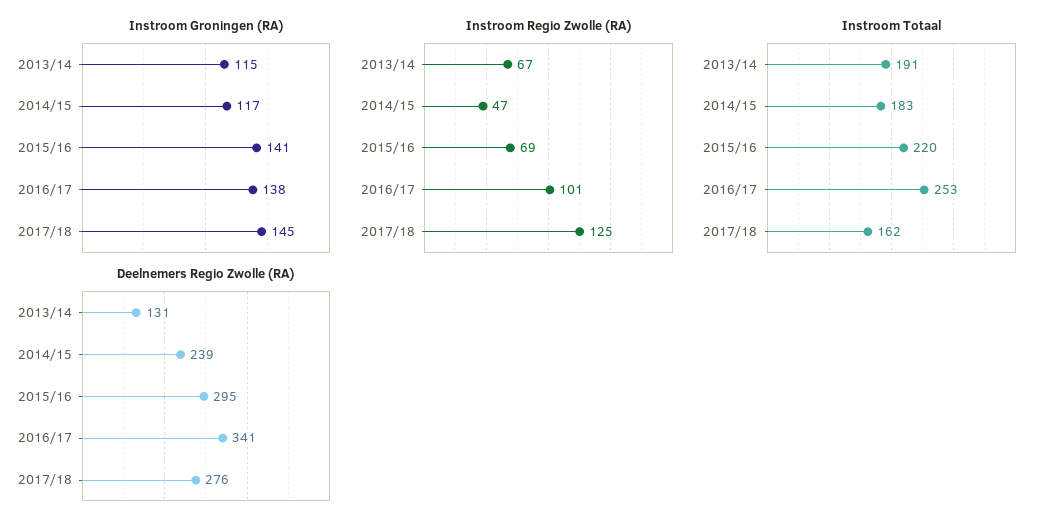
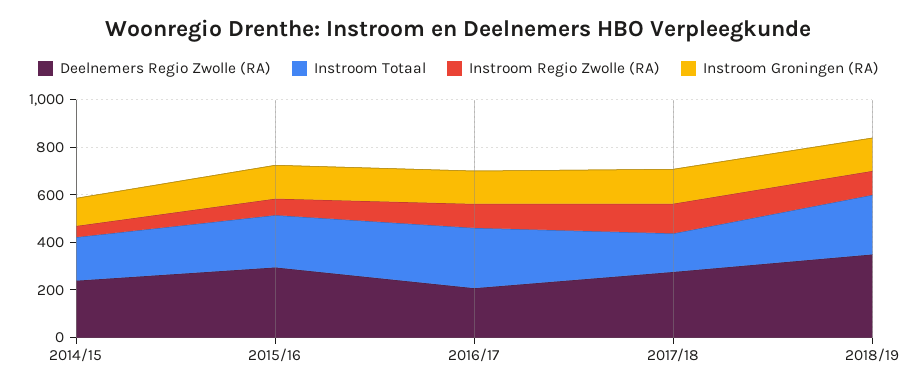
Instroom Groningen (RA), 2013/14: 115 -> none
Instroom Regio Zwolle (RA), 2013/14: 67 -> none
Instroom Totaal, 2013/14: 191 -> none
Deelnemers Regio Zwolle (RA), 2013/14: 131 -> none
Deelnemers Regio Zwolle (RA), 2016/17: 341 -> 200
Deelnemers Regio Zwolle (RA), 2018/19: none -> 350
Instroom Totaal, 2018/19: none -> 250
Instroom Regio Zwolle (RA), 2018/19: none -> 100
Instroom Groningen (RA), 2018/19: none -> 150

